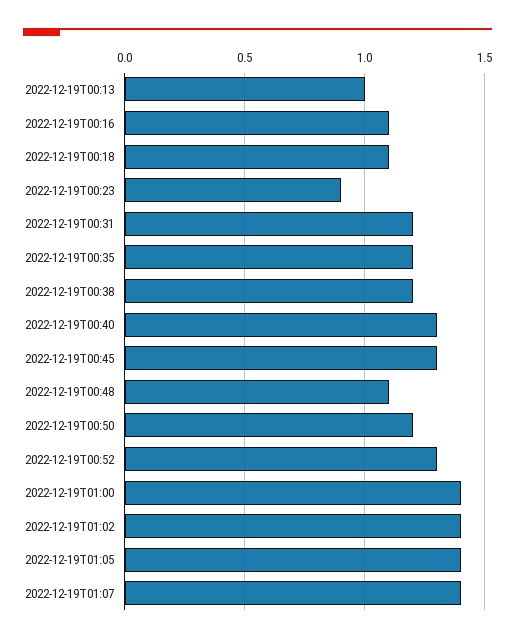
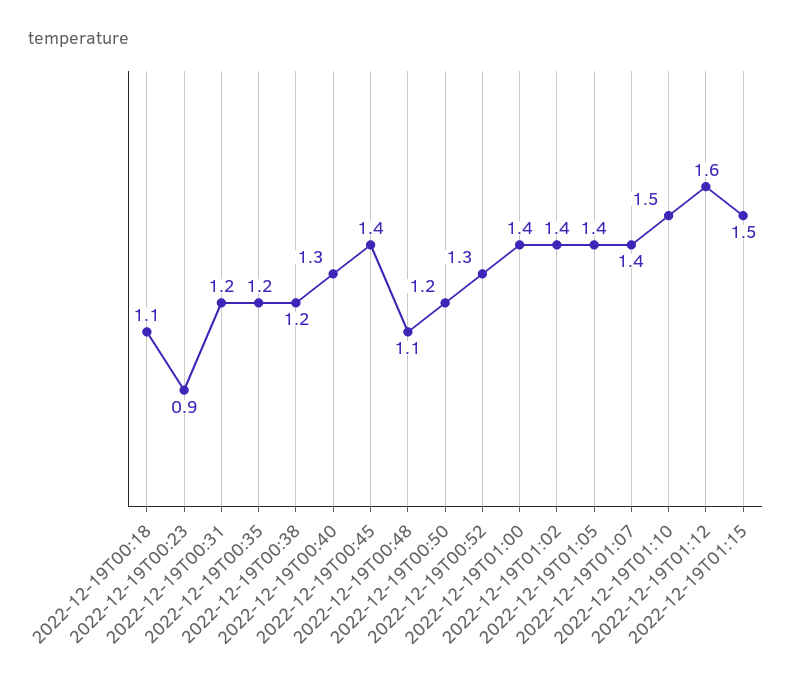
2022-12-19T00:13: 1 -> none
2022-12-19T00:16: 1.1 -> none
2022-12-19T00:45: 1.3 -> 1.4
2022-12-19T01:10: none -> 1.5
2022-12-19T01:12: none -> 1.6
2022-12-19T01:15: none -> 1.5

